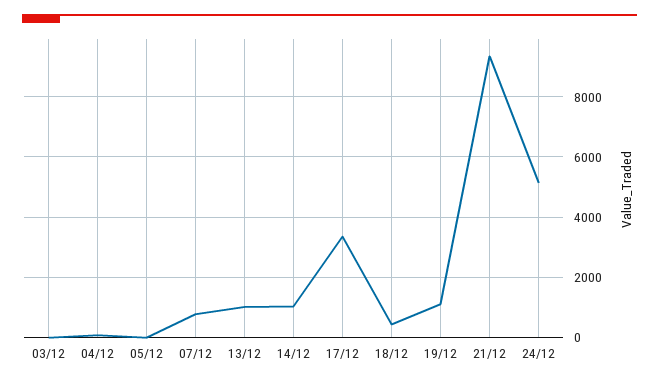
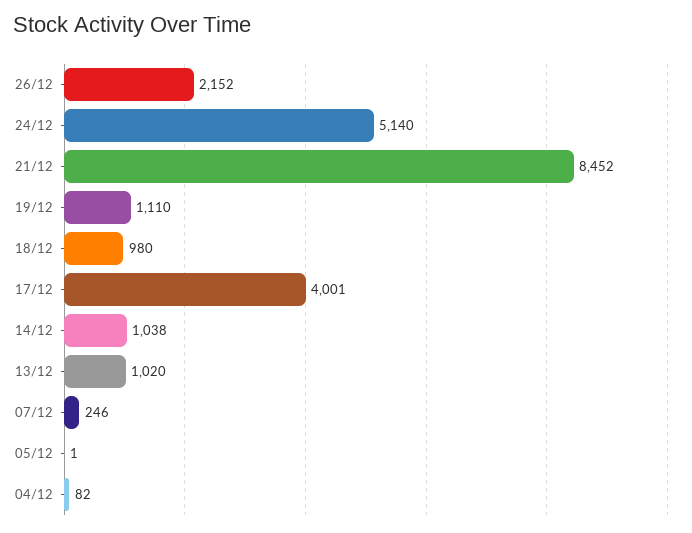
03/12: 0 -> none
07/12: 800 -> 246
17/12: 3400 -> 4001
18/12: 400 -> 980
21/12: 9400 -> 8452
26/12: none -> 2152

